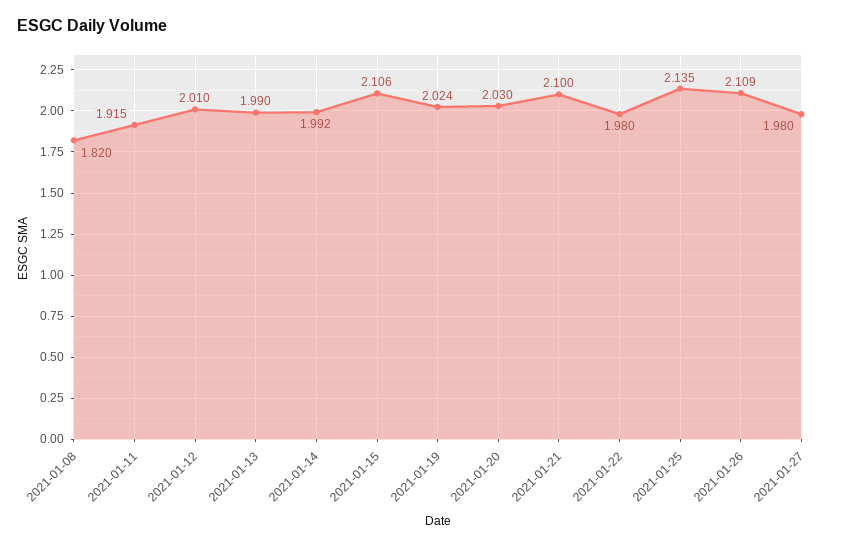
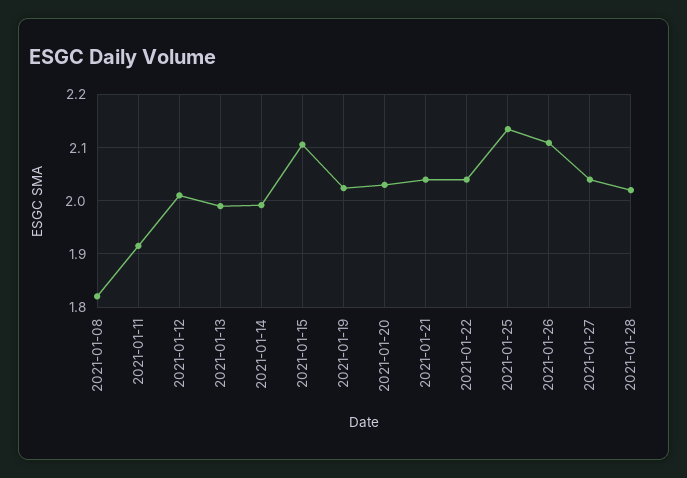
2021-01-21: 2.1 -> 2.04
2021-01-22: 1.98 -> 2.04
2021-01-27: 1.98 -> 2.04
2021-01-28: none -> 2.02

